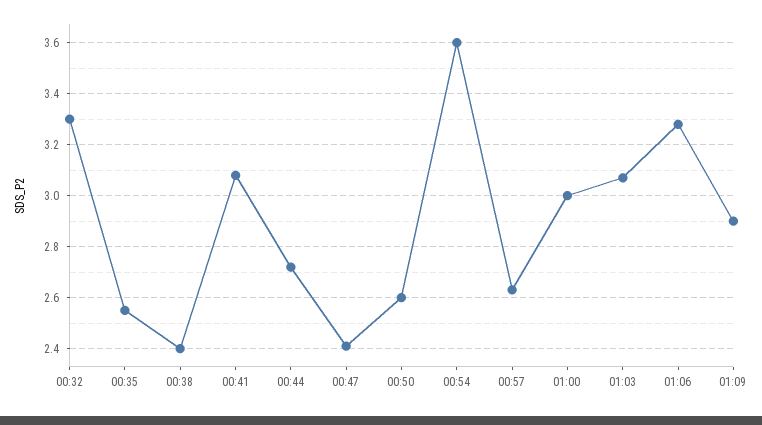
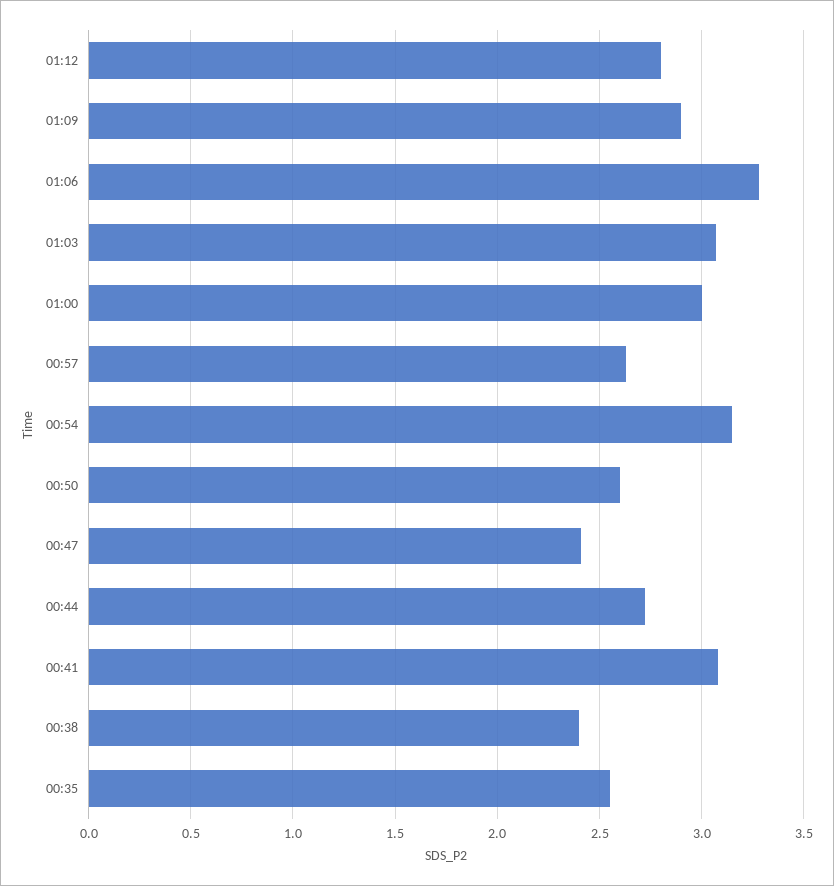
00:32: 3.3 -> none
00:54: 3.6 -> 3.15
01:12: none -> 2.8

